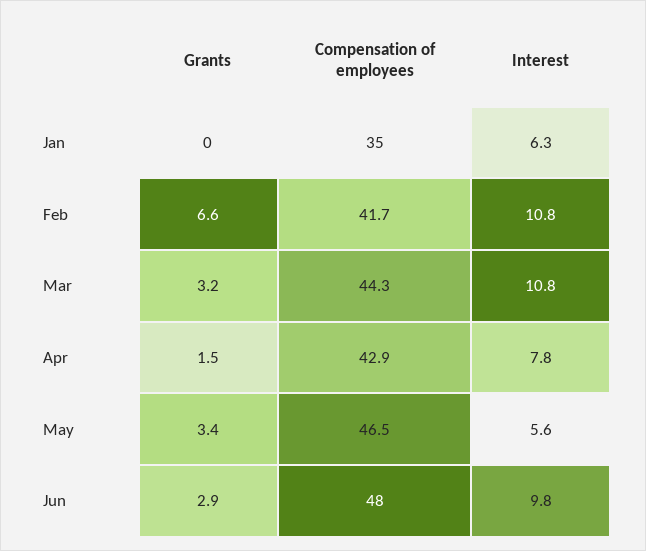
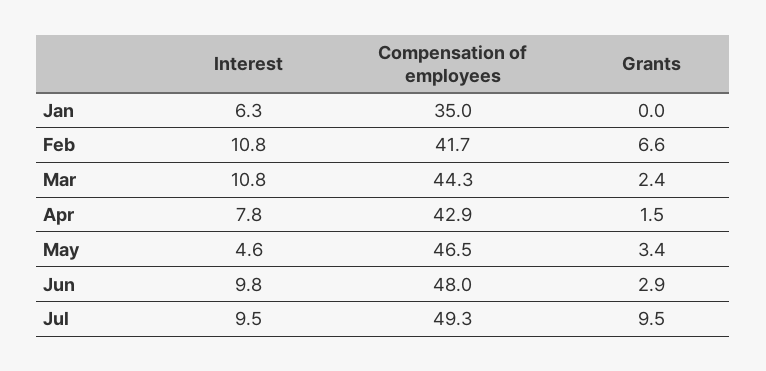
Grants, Mar: 3.2 -> 2.4
Interest, May: 5.6 -> 4.6
Interest, Jul: none -> 9.5
Compensation of employees, Jul: none -> 49.3
Grants, Jul: none -> 9.5

